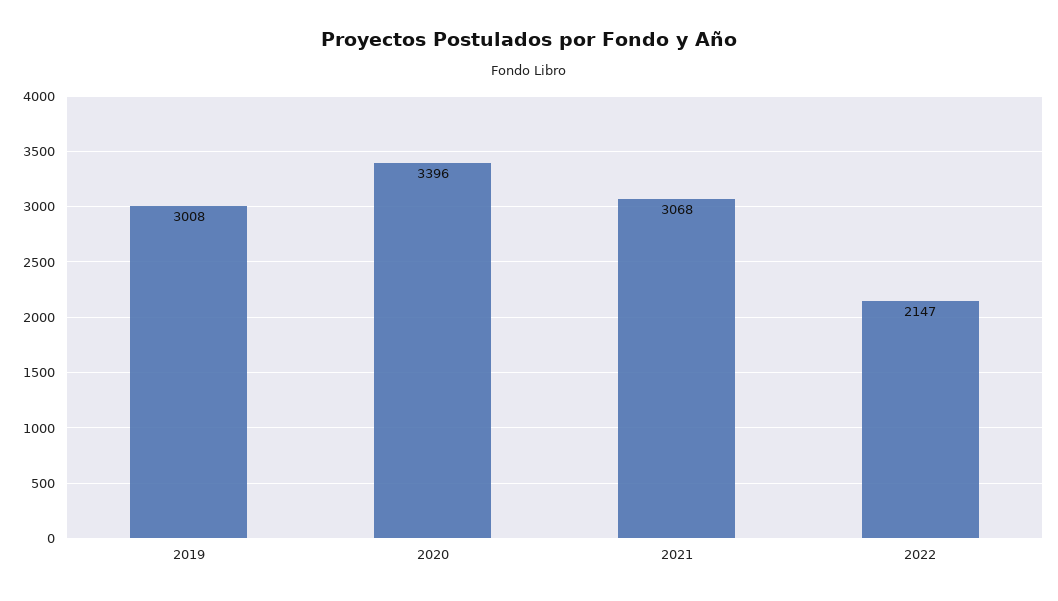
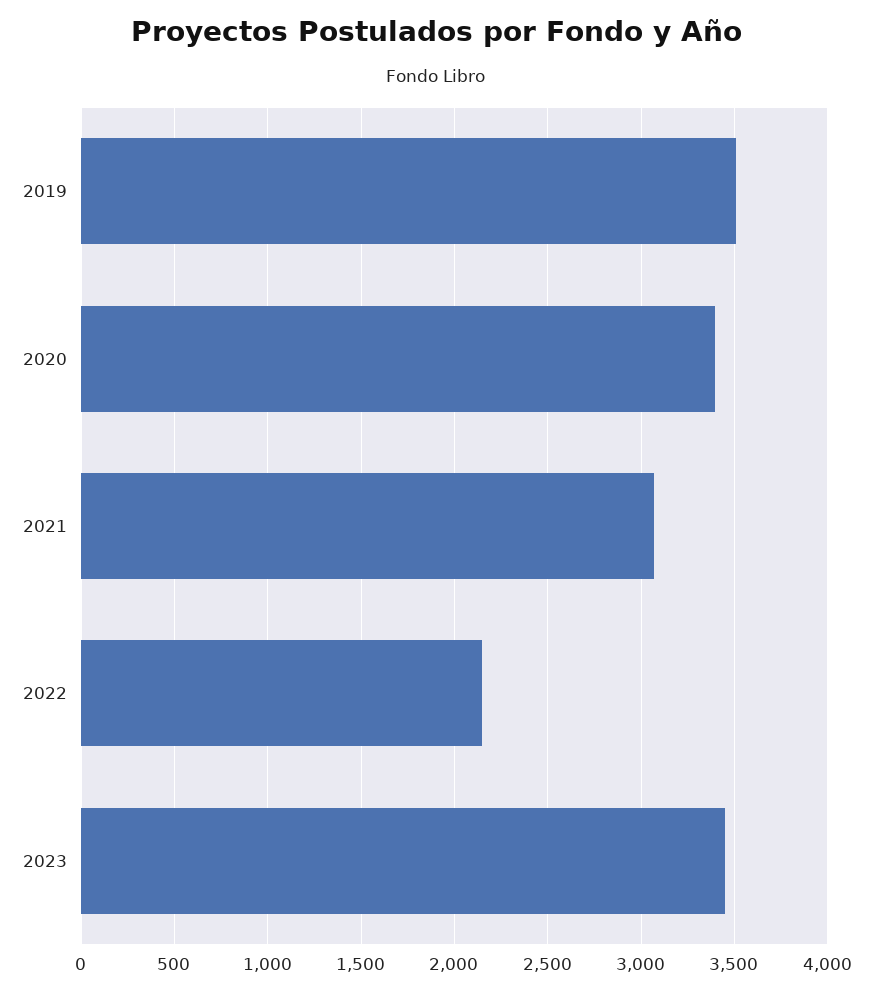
2019: 3008 -> 3500
2023: none -> 3450

